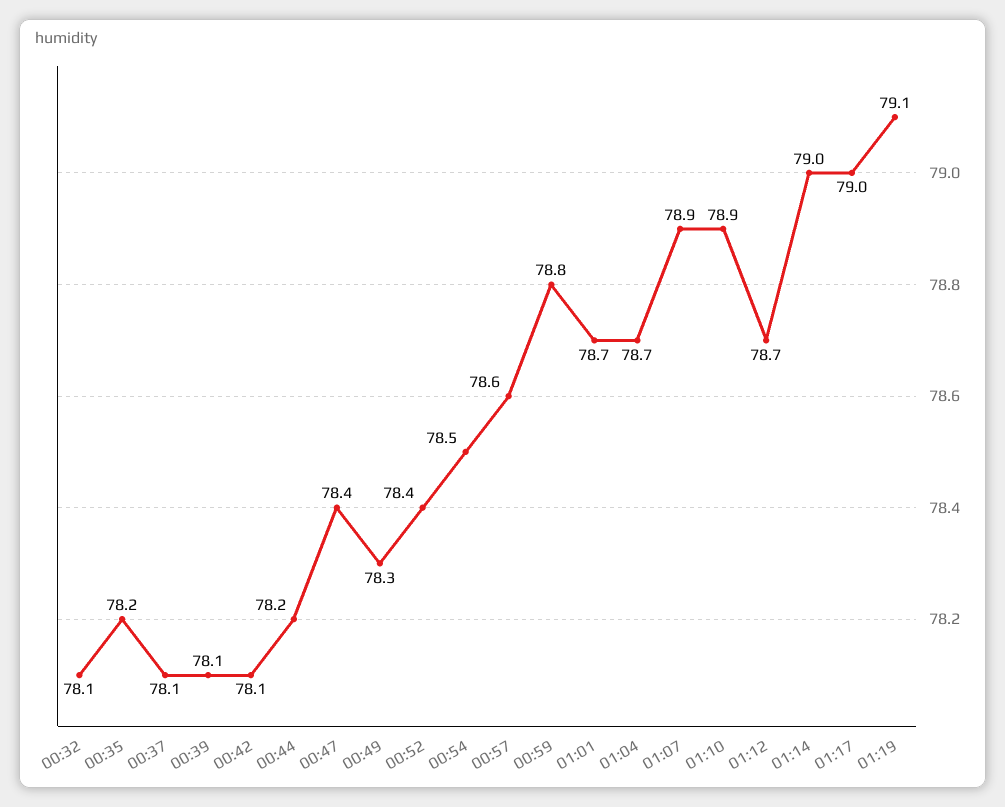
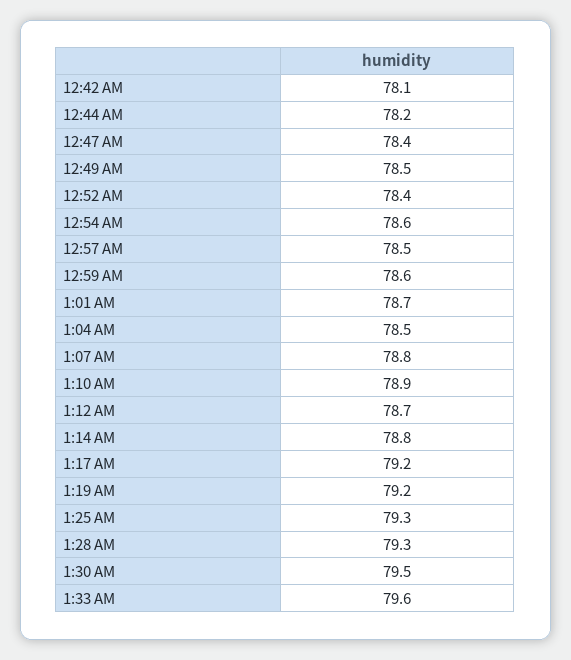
00:32: 78.1 -> none
00:35: 78.2 -> none
00:37: 78.1 -> none
00:39: 78.1 -> none
00:49: 78.3 -> 78.5
00:54: 78.5 -> 78.6
00:57: 78.6 -> 78.5
00:59: 78.8 -> 78.6
01:04: 78.7 -> 78.5
01:07: 78.9 -> 78.8
01:14: 79 -> 78.8
01:17: 79 -> 79.2
01:19: 79.1 -> 79.2
1:25 AM: none -> 79.3
1:28 AM: none -> 79.3
1:30 AM: none -> 79.5
1:33 AM: none -> 79.6

